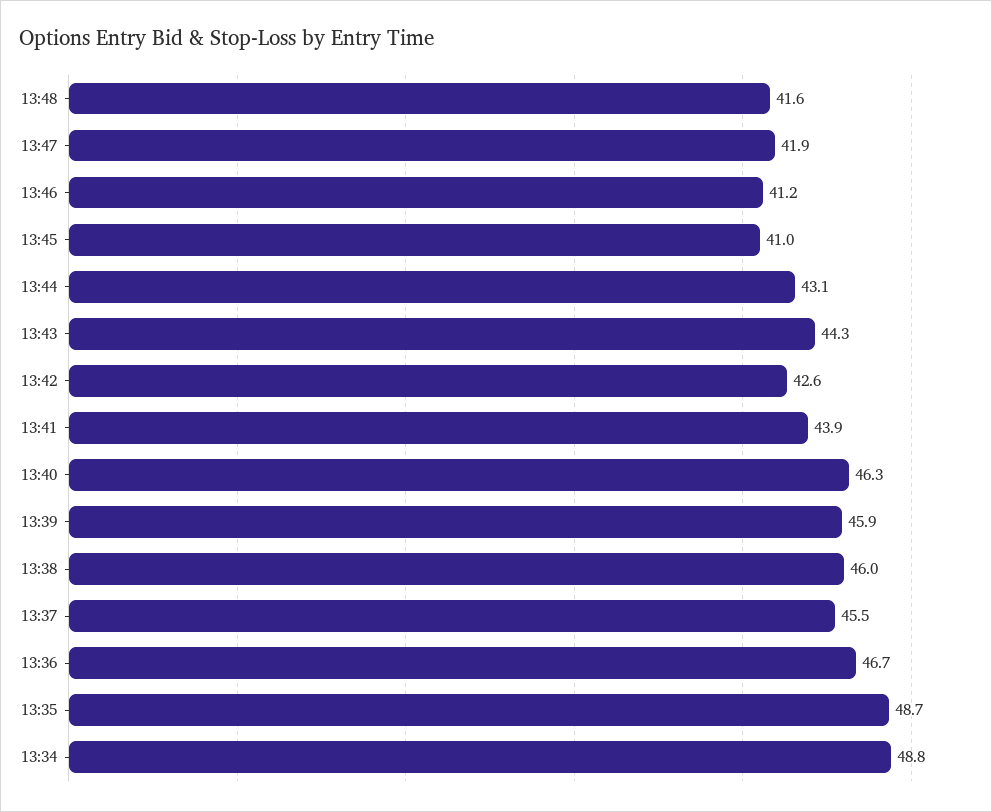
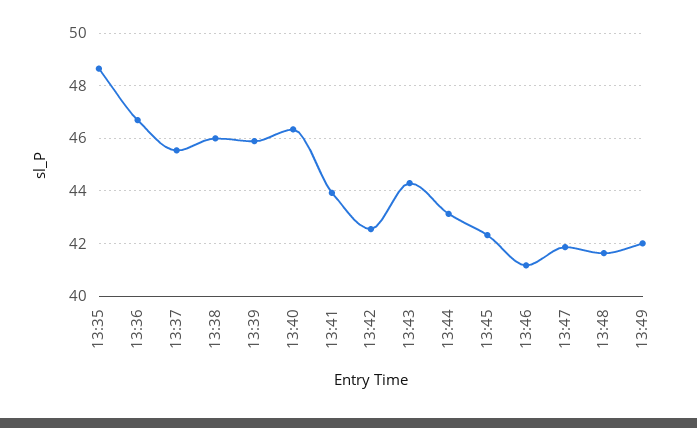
13:45: 41 -> 42.25
13:34: 48.8 -> none
13:49: none -> 42

